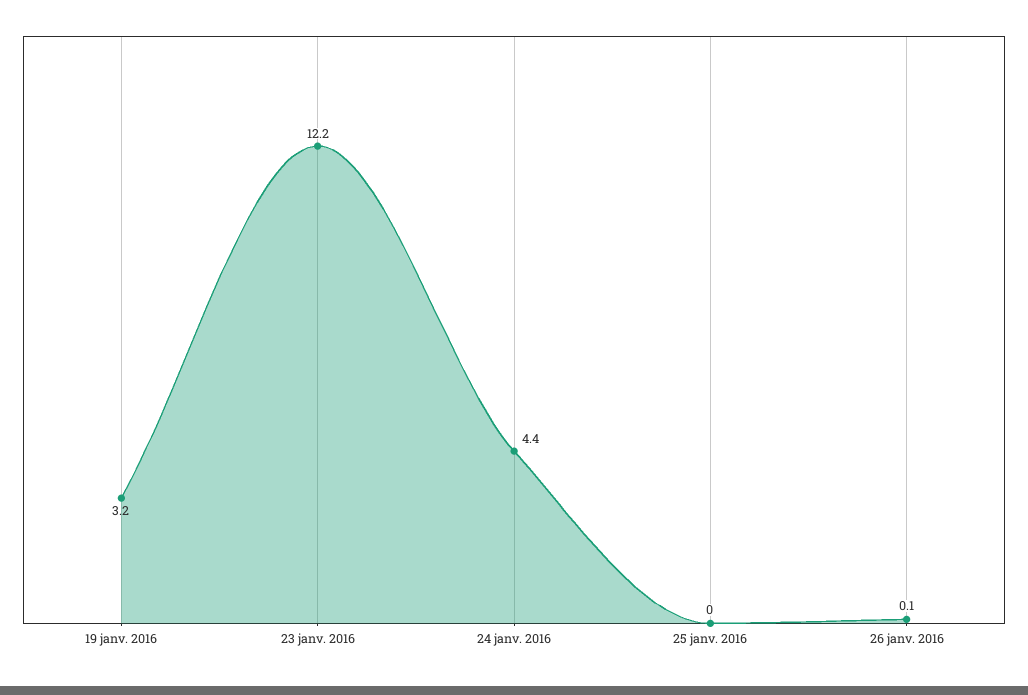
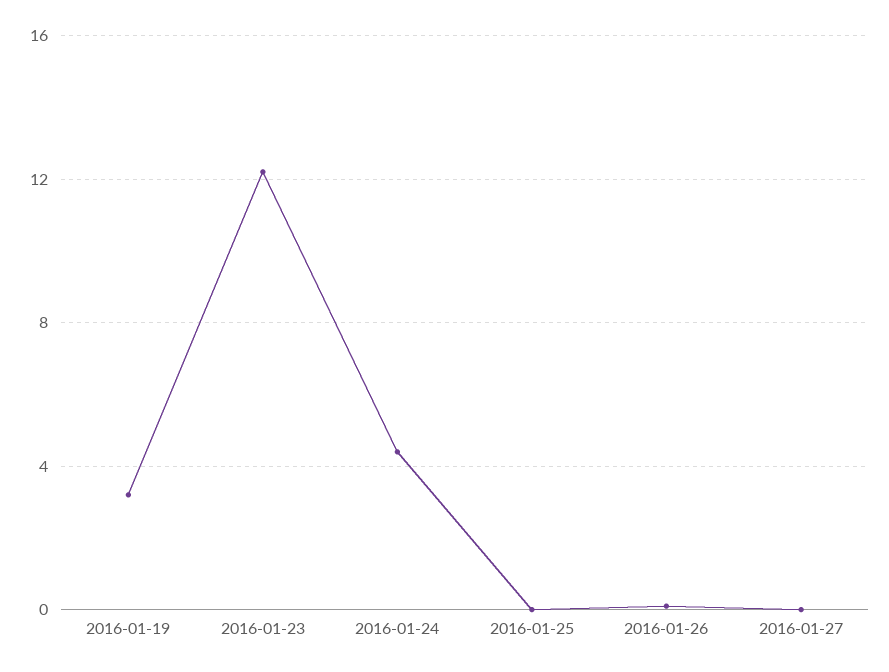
2016-01-27: none -> 0

